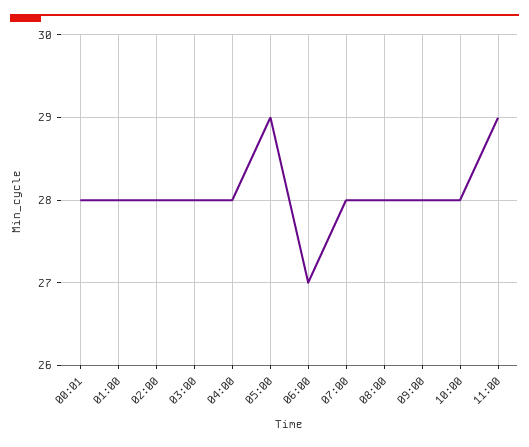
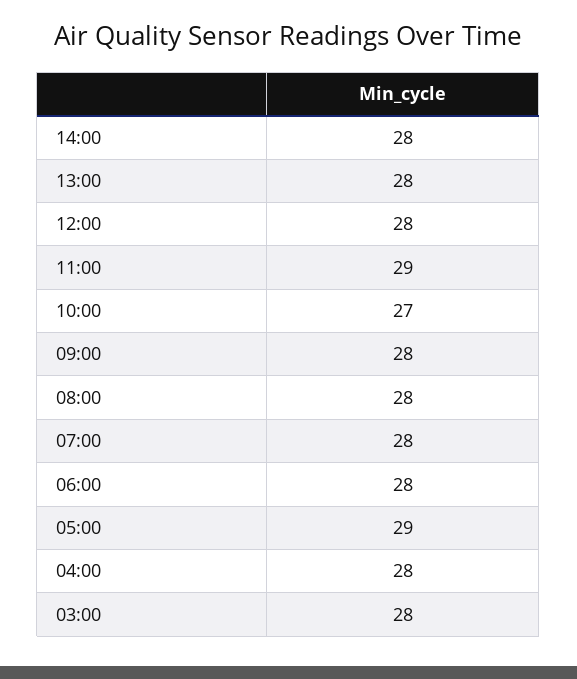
00:01: 28 -> none
01:00: 28 -> none
02:00: 28 -> none
06:00: 27 -> 28
10:00: 28 -> 27
14:00: none -> 28
13:00: none -> 28
12:00: none -> 28

